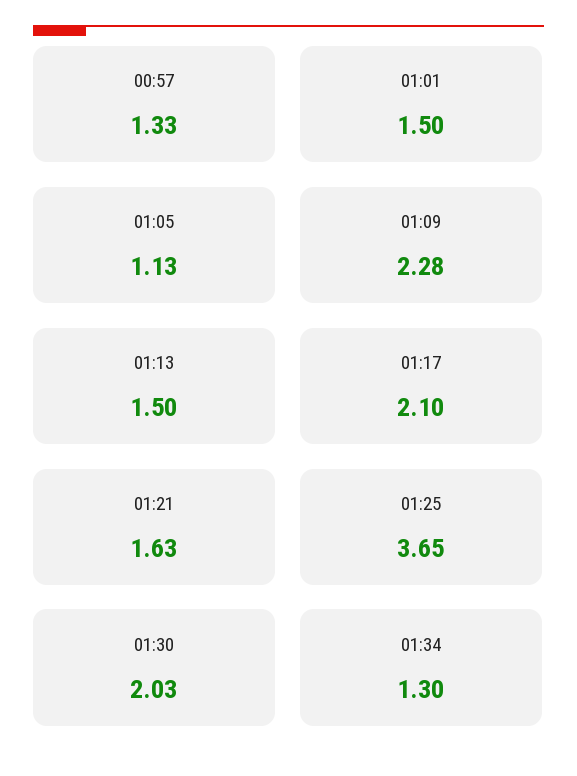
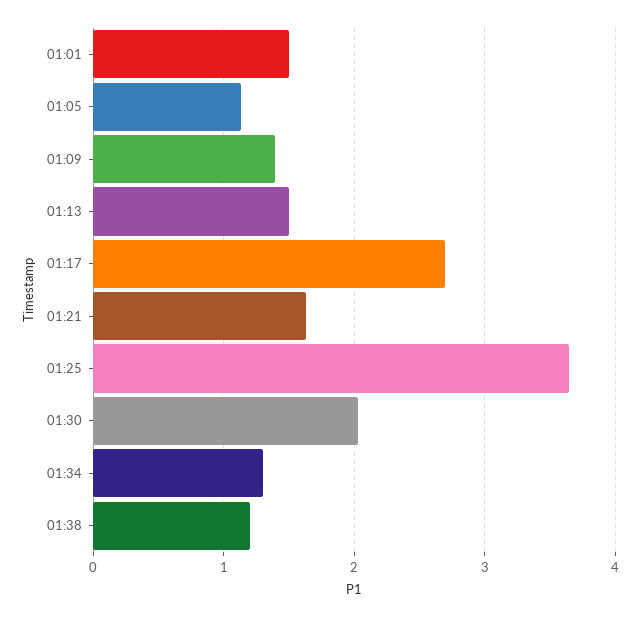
00:57: 1.33 -> none
01:09: 2.28 -> 1.4
01:17: 2.1 -> 2.7
01:38: none -> 1.2

